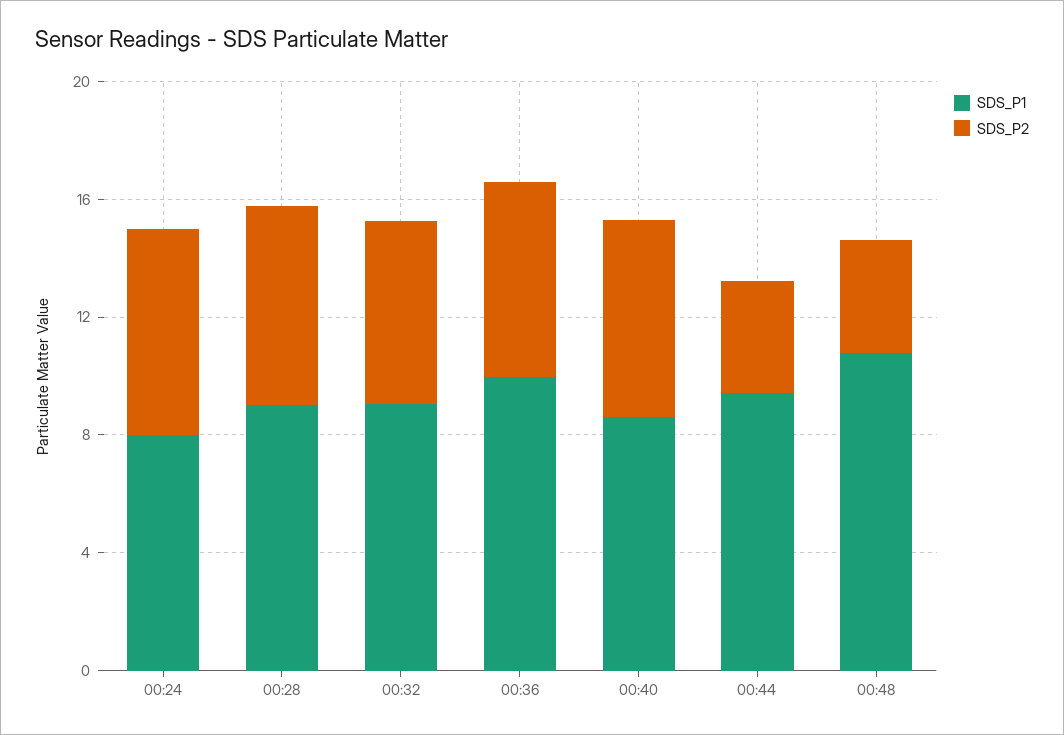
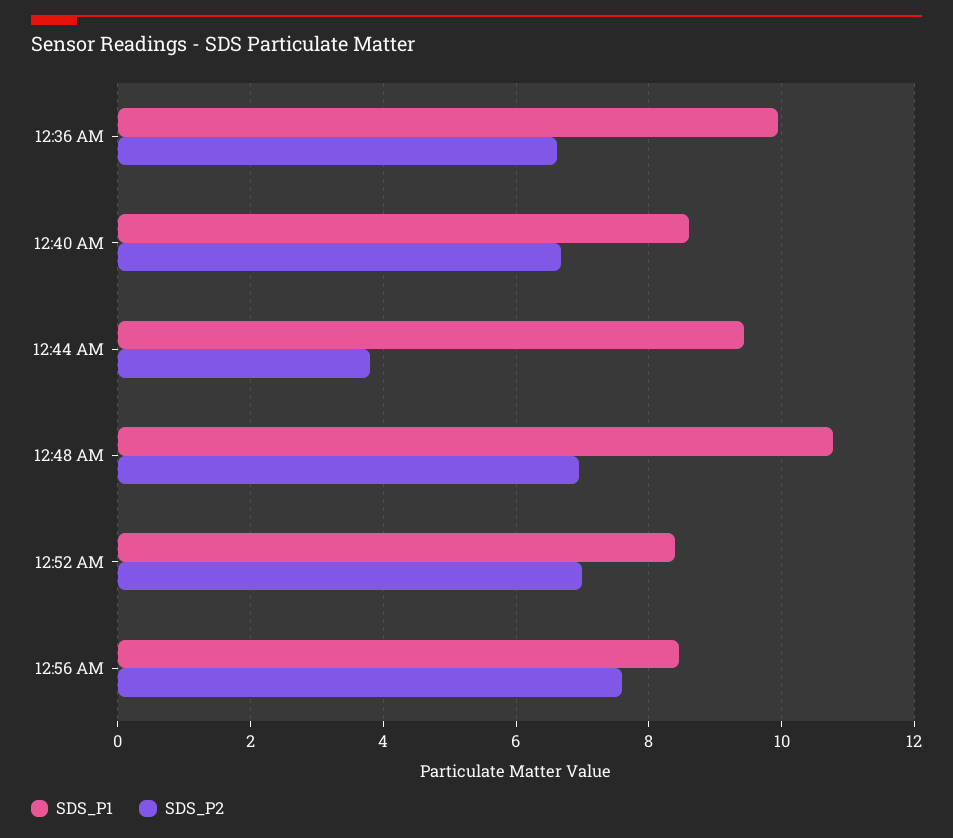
SDS_P1, 00:24: 8 -> none
SDS_P2, 00:24: 7 -> none
SDS_P1, 00:28: 9 -> none
SDS_P2, 00:28: 7 -> none
SDS_P1, 00:32: 9 -> none
SDS_P2, 00:32: 6 -> none
SDS_P2, 00:48: 4 -> 7
SDS_P1, 12:52 AM: none -> 8.4
SDS_P2, 12:52 AM: none -> 7
SDS_P1, 12:56 AM: none -> 8.4
SDS_P2, 12:56 AM: none -> 7.6

